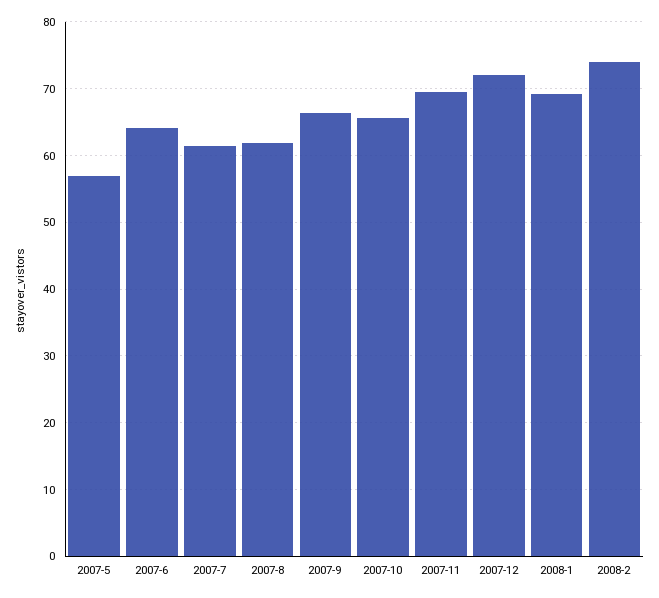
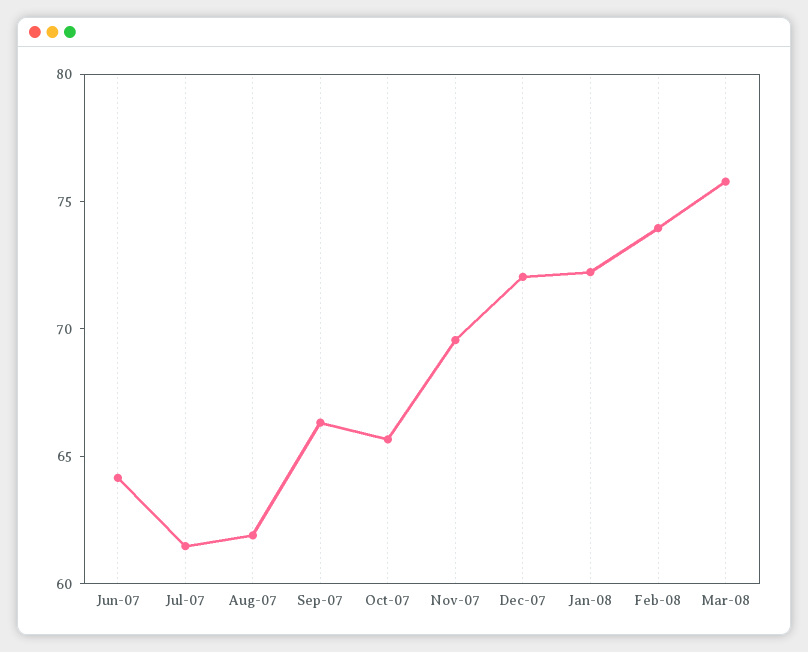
2007-5: 57 -> none
2008-1: 69 -> 72
Mar-08: none -> 76

